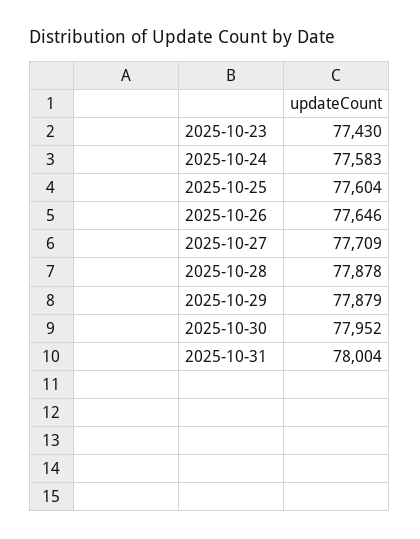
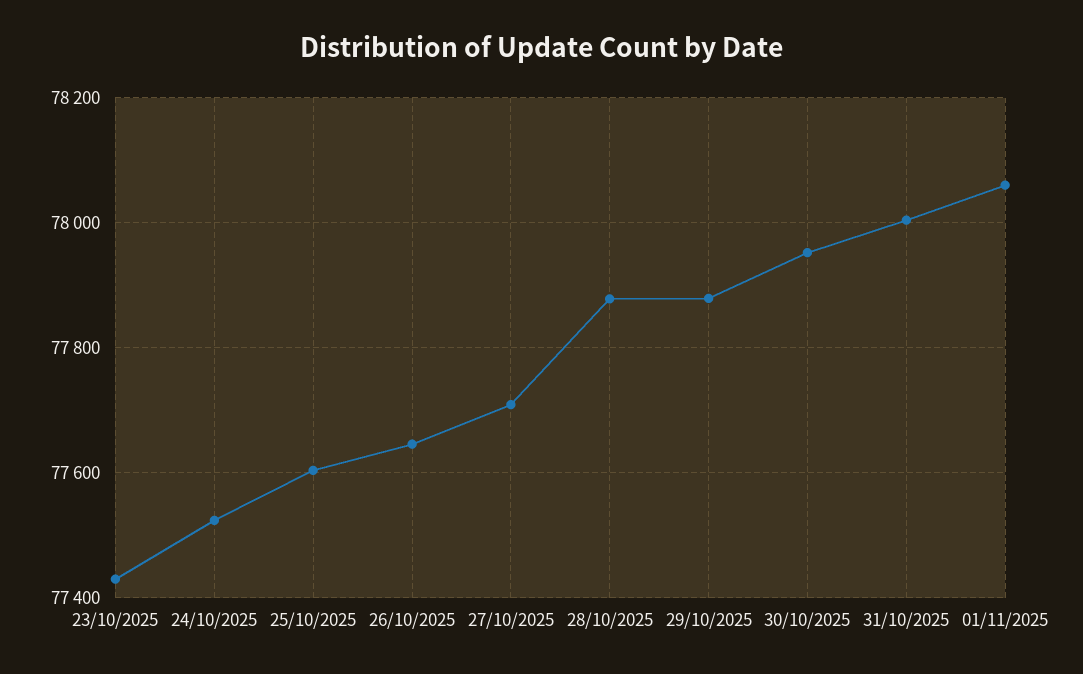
2025-10-24: 77583 -> 77520
01/11/2025: none -> 78060

